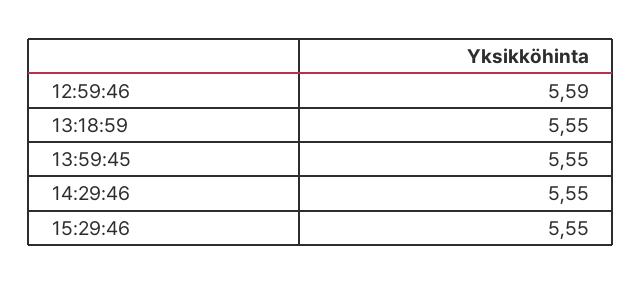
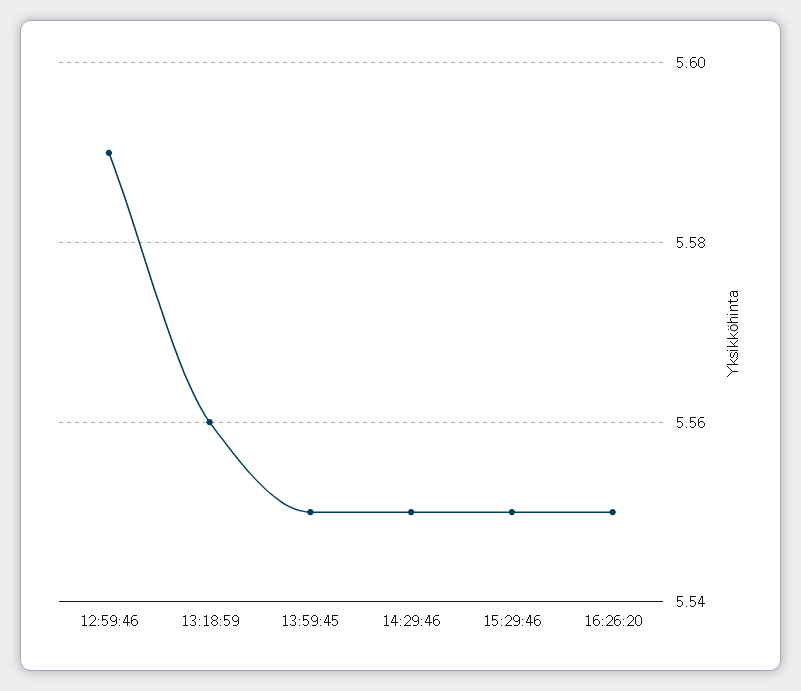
13:18:59: 5.55 -> 5.56
16:26:20: none -> 5.55

